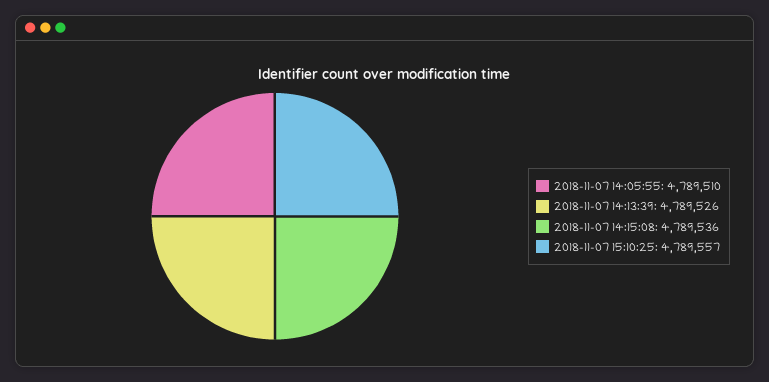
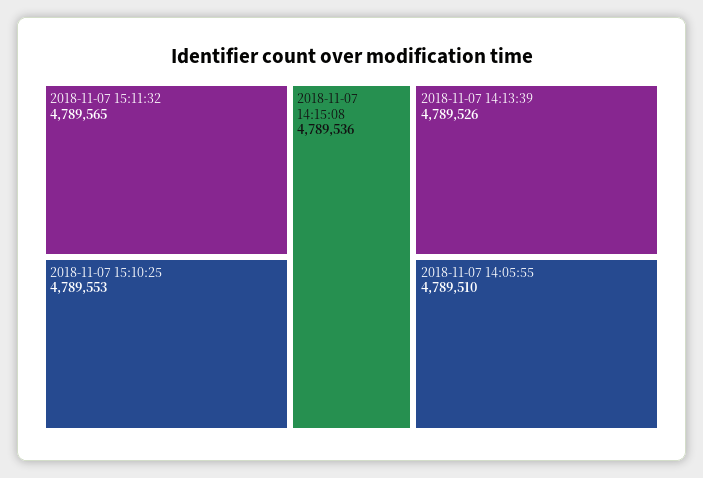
2018-11-07 15:10:25: 4789557 -> 4789553
2018-11-07 15:11:32: none -> 4789565

